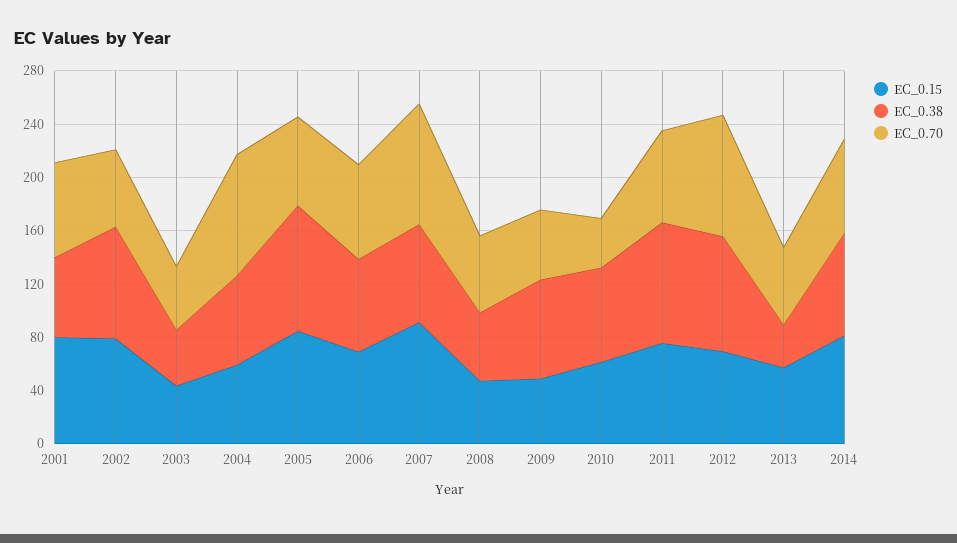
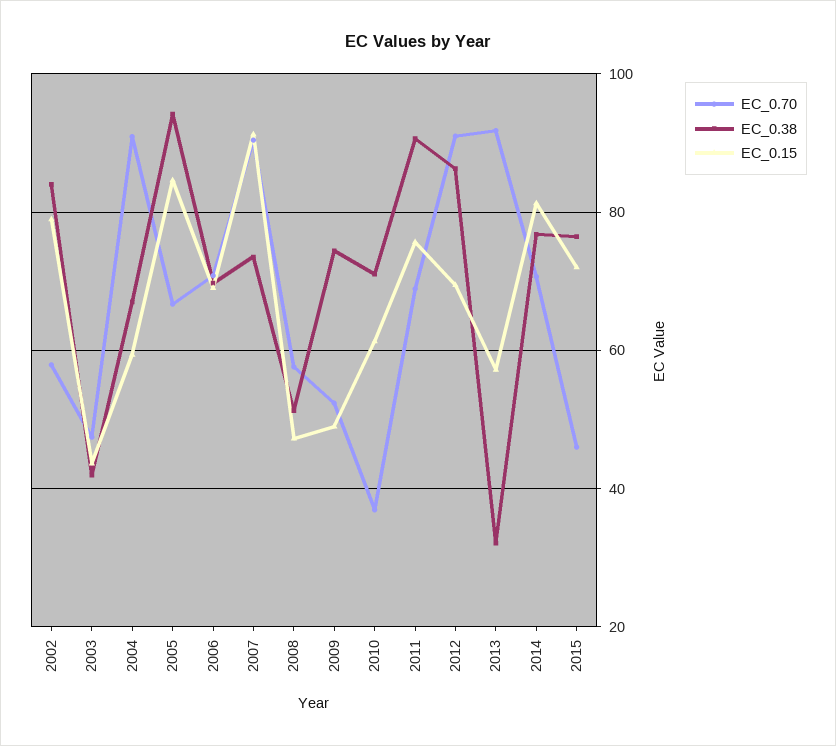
EC_0.15, 2001: 80 -> none
EC_0.38, 2001: 60 -> none
EC_0.70, 2001: 70 -> none
EC_0.70, 2013: 60 -> 92
EC_0.70, 2015: none -> 46
EC_0.38, 2015: none -> 76
EC_0.15, 2015: none -> 72

